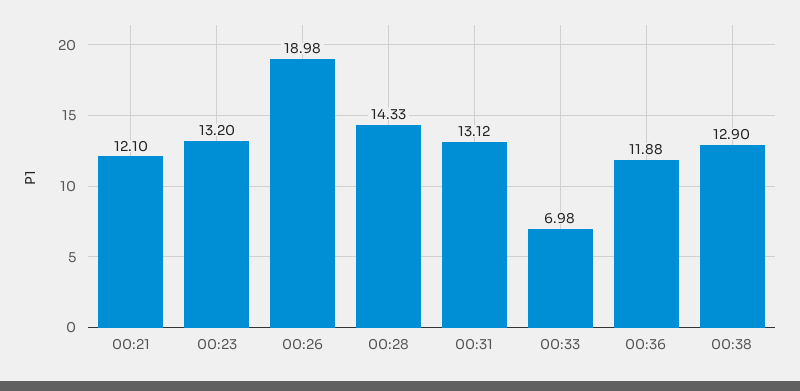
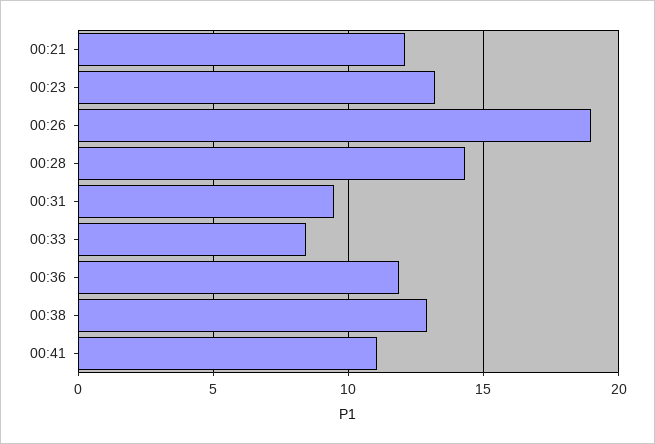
00:31: 13.12 -> 9.5
00:33: 6.98 -> 8.5
00:41: none -> 11

